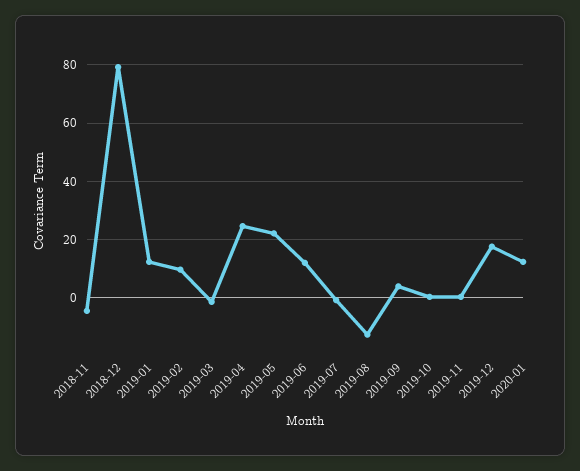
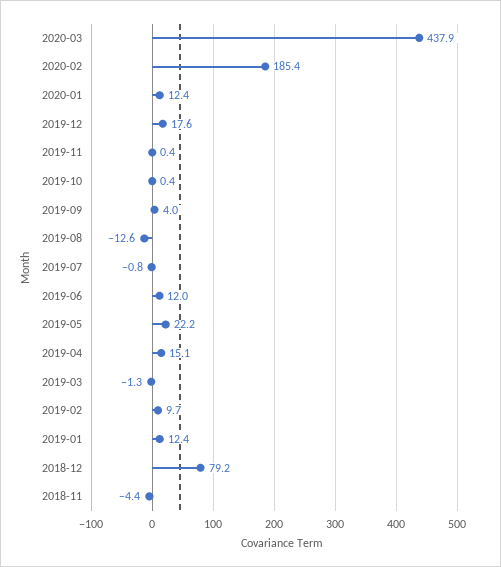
2019-04: 25 -> 15.1
2020-03: none -> 437.9
2020-02: none -> 185.4

